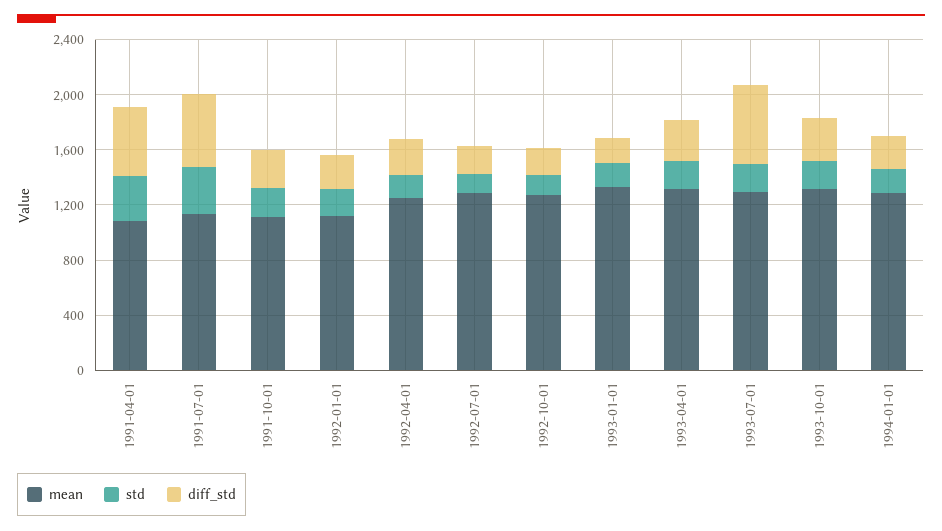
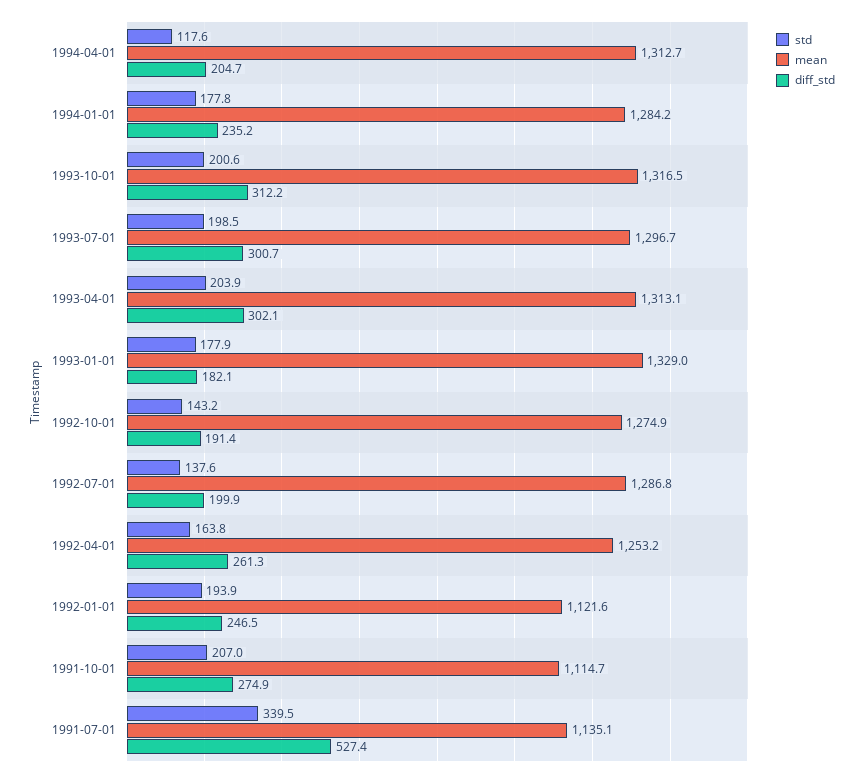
mean, 1991-04-01: 1100 -> none
std, 1991-04-01: 300 -> none
diff_std, 1991-04-01: 500 -> none
diff_std, 1993-07-01: 600 -> 300.7
std, 1994-04-01: none -> 117.6
mean, 1994-04-01: none -> 1312.7
diff_std, 1994-04-01: none -> 204.7

